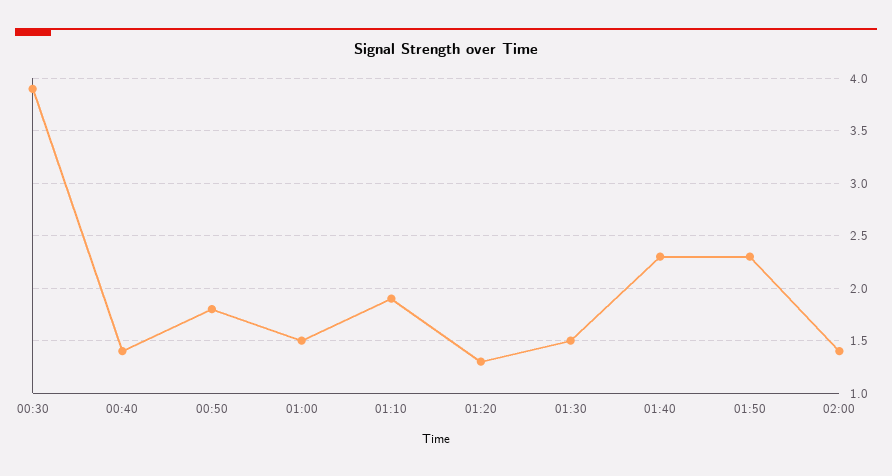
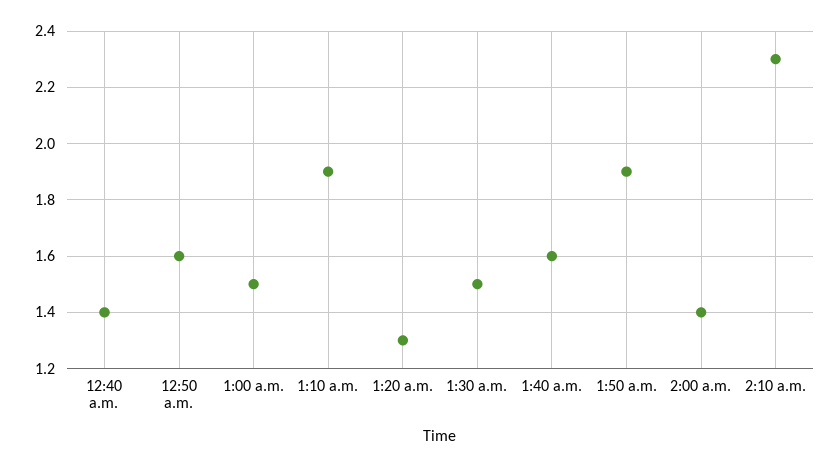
00:30: 3.9 -> none
00:50: 1.8 -> 1.6
01:40: 2.3 -> 1.6
01:50: 2.3 -> 1.9
2:10 a.m.: none -> 2.3

